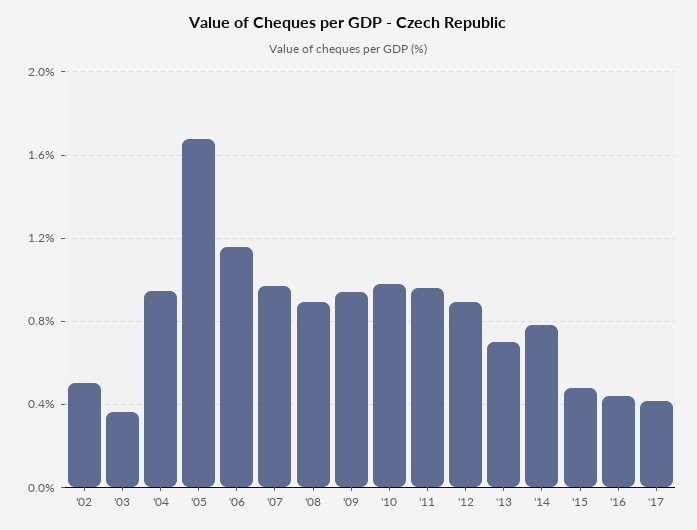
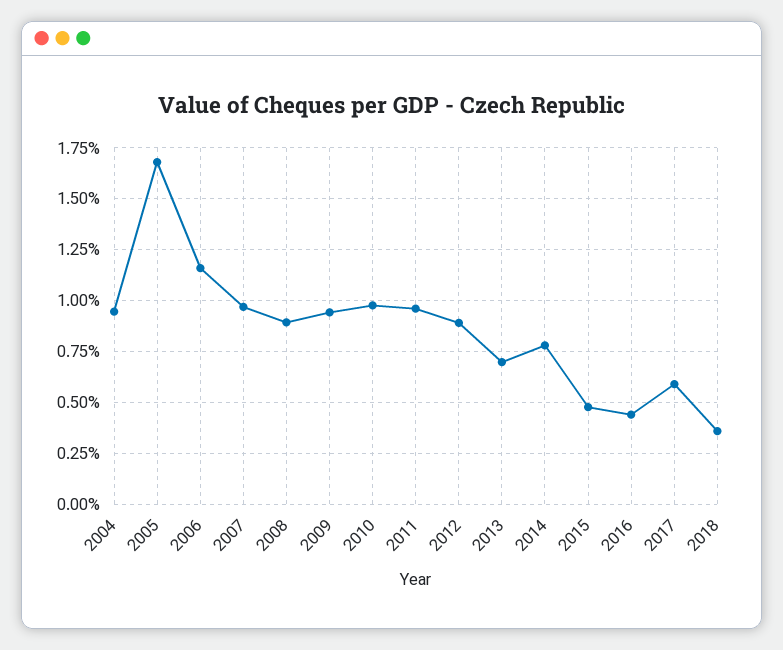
'02: 0.5 -> none
'03: 0.35 -> none
'17: 0.4 -> 0.6
2018: none -> 0.35

